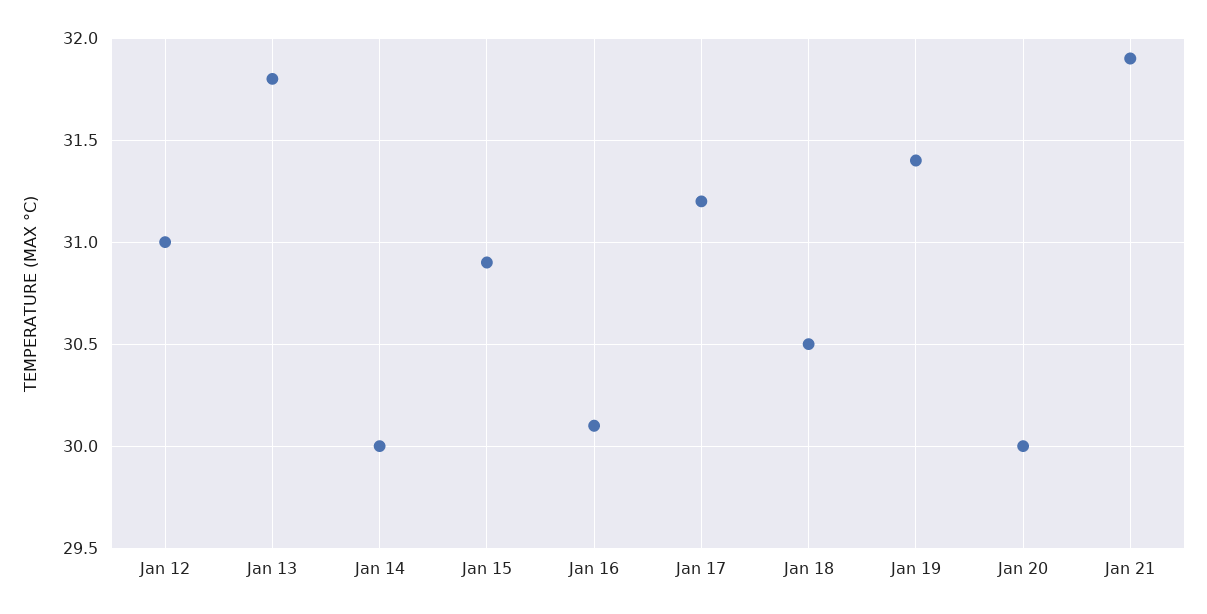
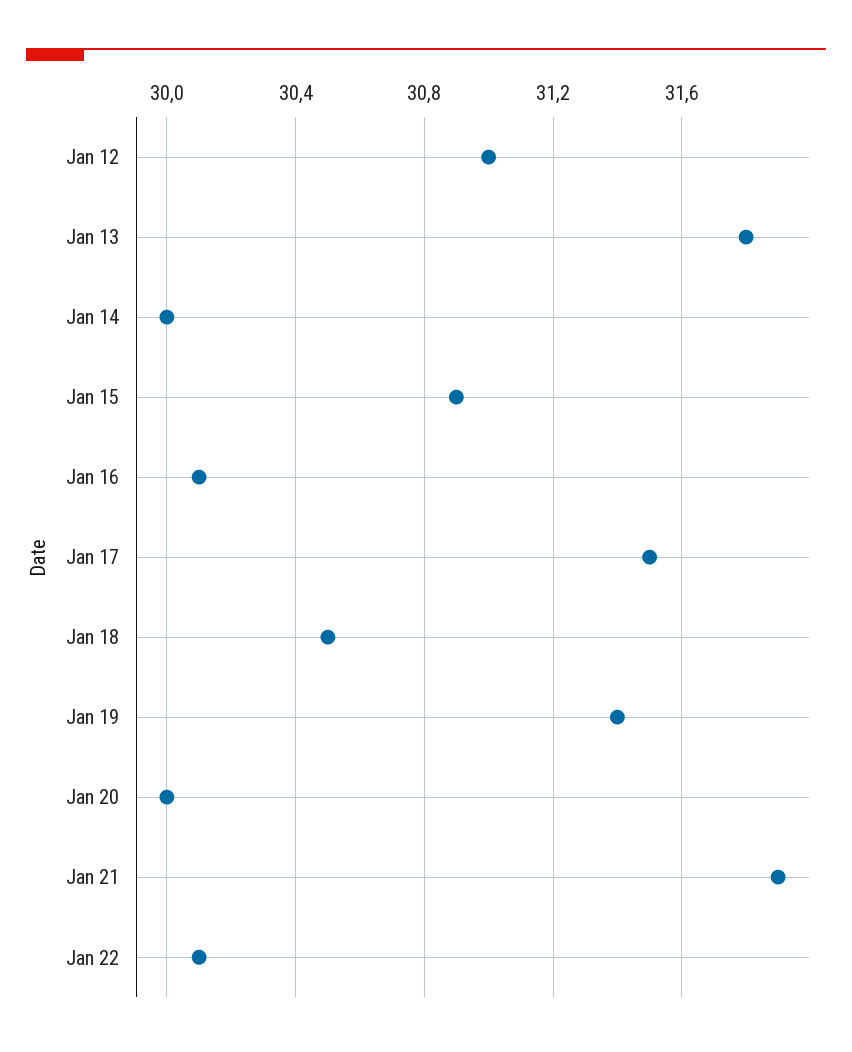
Jan 17: 31.2 -> 31.5
Jan 22: none -> 30.1

